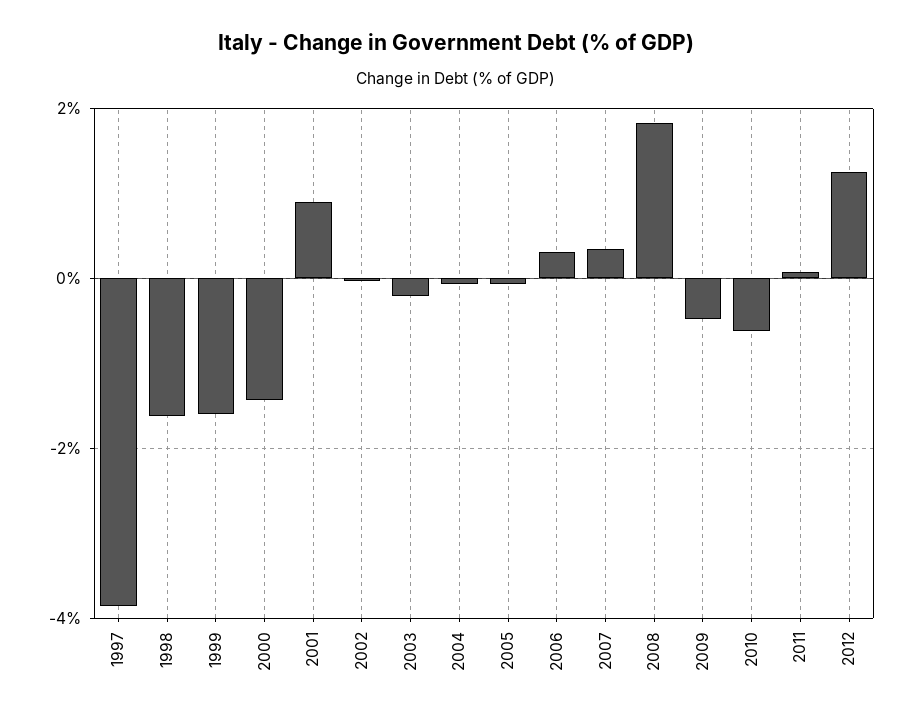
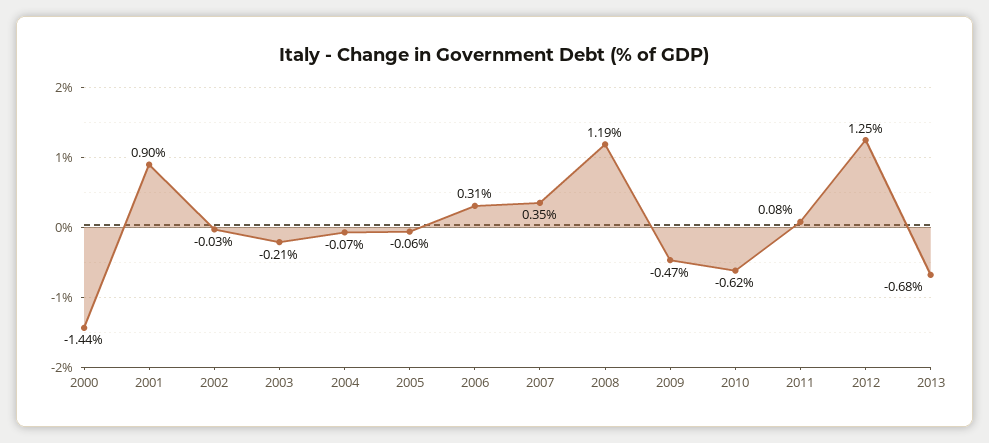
1997: -3.8 -> none
1998: -1.6 -> none
1999: -1.6 -> none
2008: 1.8 -> 1.19
2013: none -> -0.68

